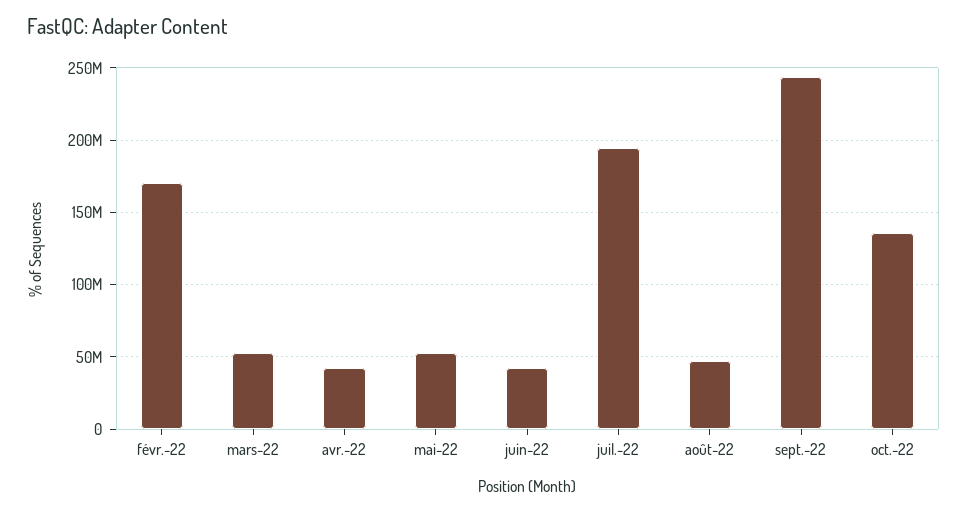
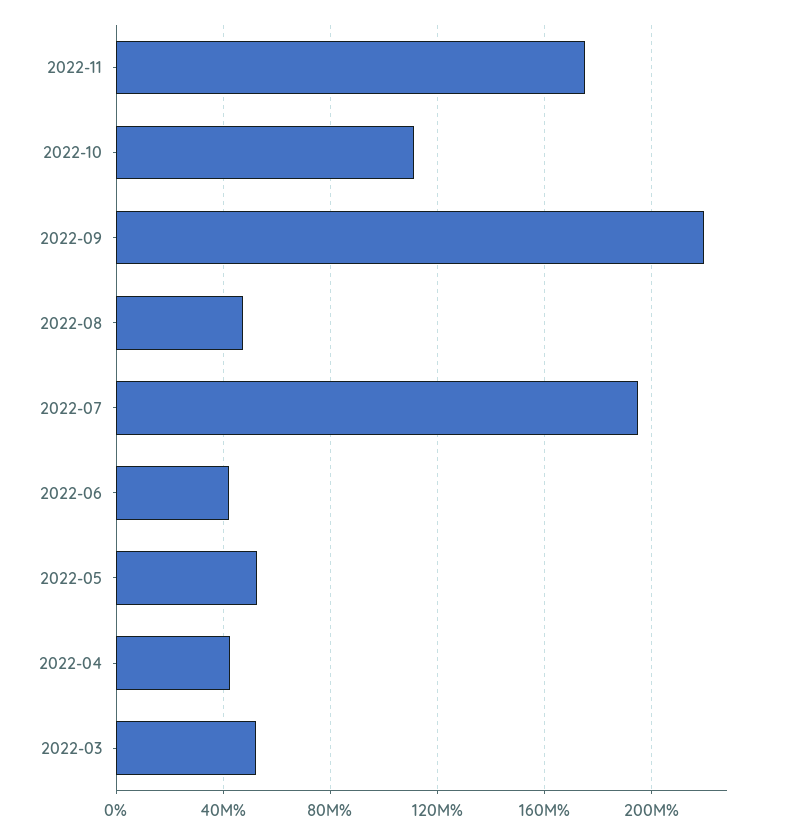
févr.-22: 170000000 -> none
sept.-22: 245000000 -> 220000000
oct.-22: 135000000 -> 110000000
2022-11: none -> 175000000

